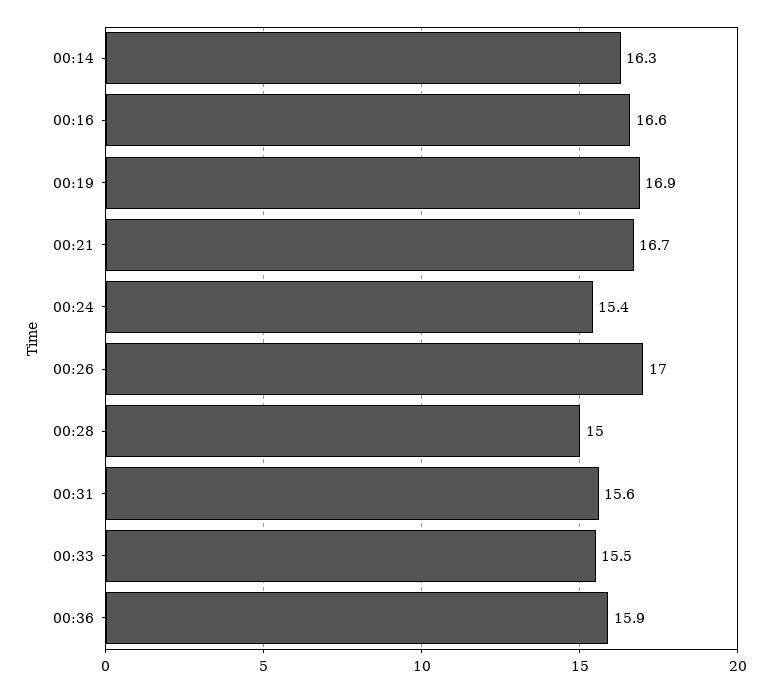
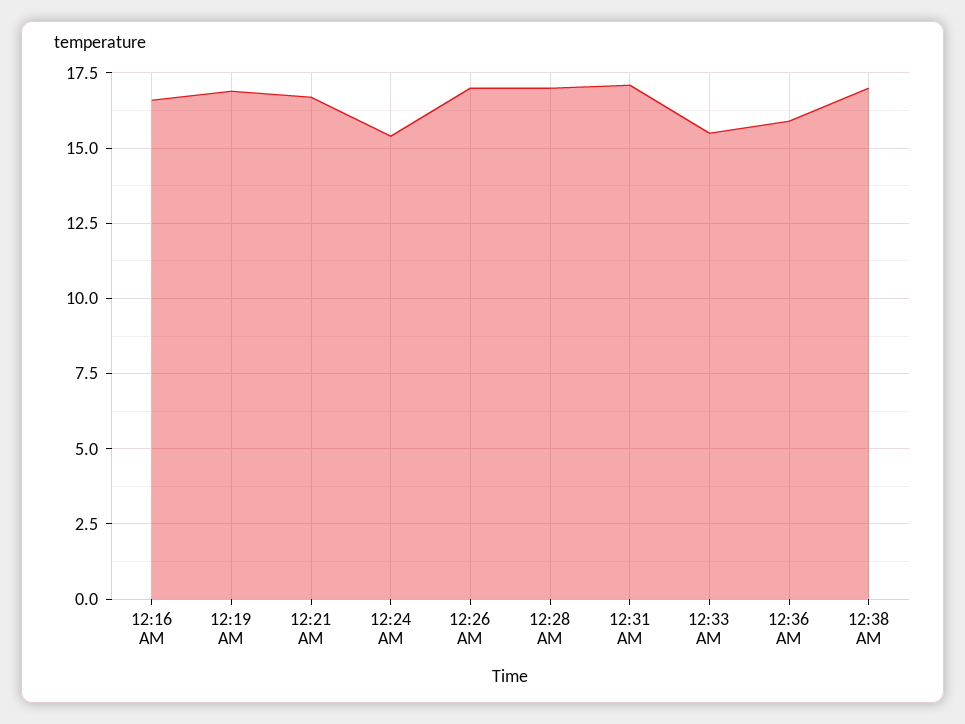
00:14: 16.3 -> none
00:28: 15 -> 17
00:31: 15.6 -> 17
12:38 AM: none -> 17

